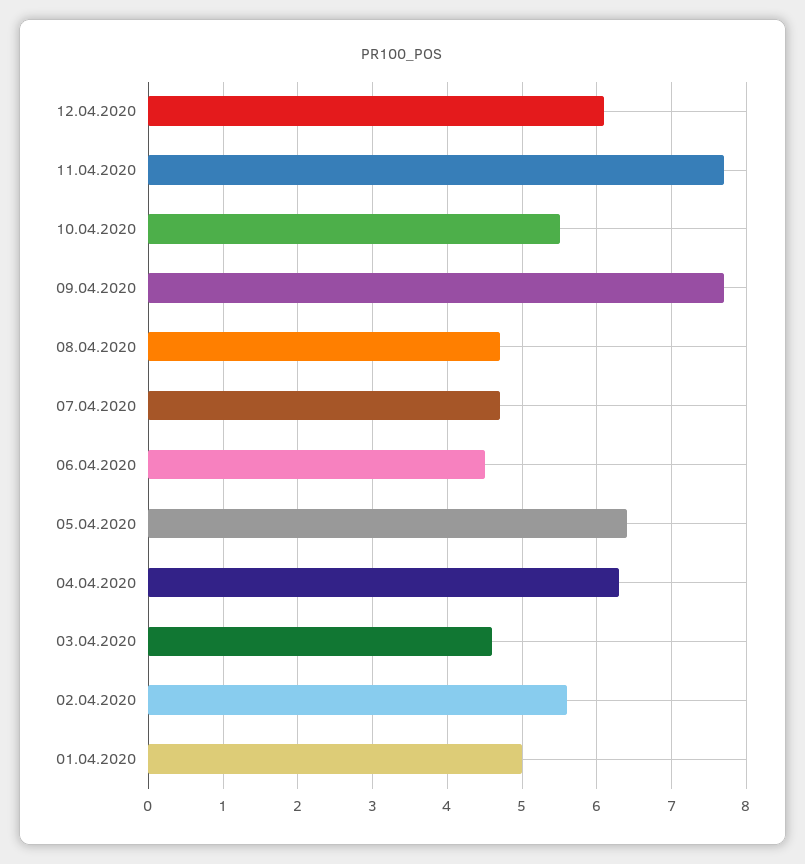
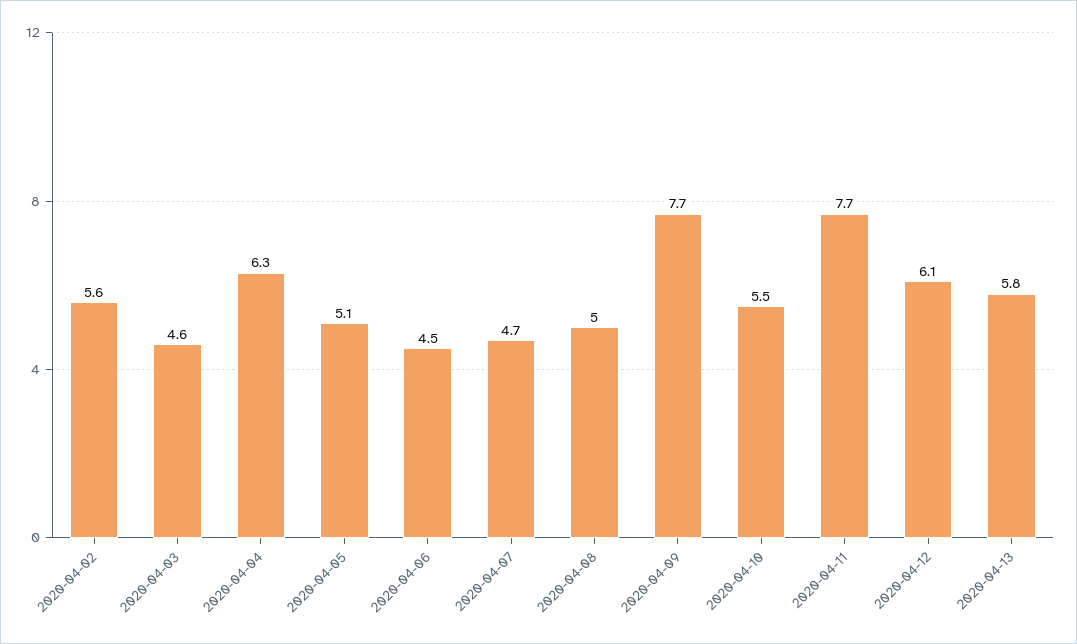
08.04.2020: 4.7 -> 5
05.04.2020: 6.4 -> 5.1
01.04.2020: 5 -> none
2020-04-13: none -> 5.8

